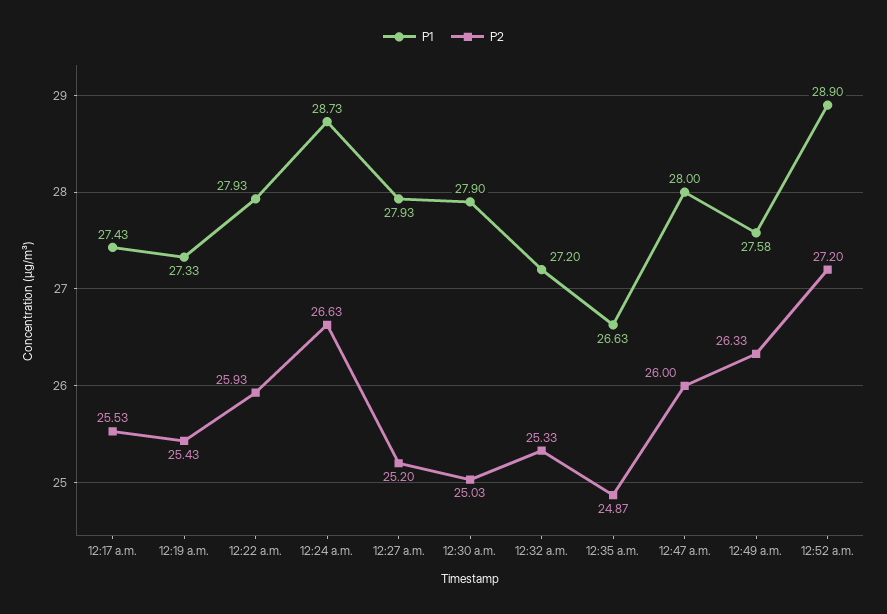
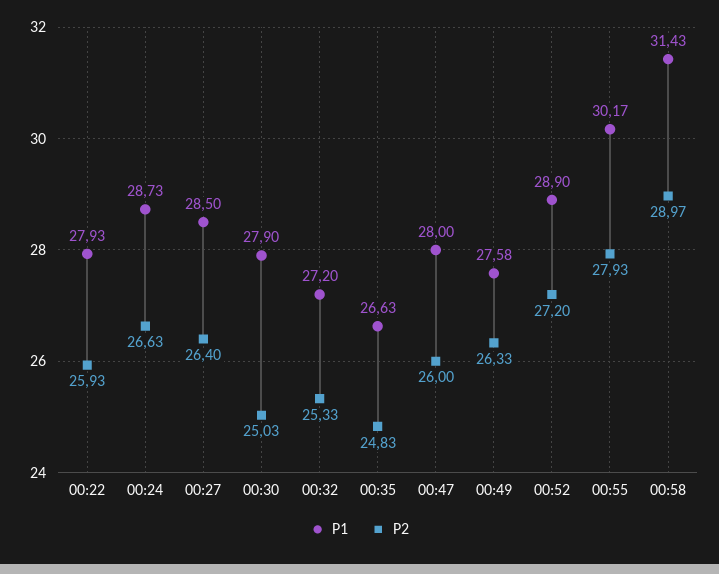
P1, 12:17 a.m.: 27.43 -> none
P2, 12:17 a.m.: 25.53 -> none
P1, 12:19 a.m.: 27.33 -> none
P2, 12:19 a.m.: 25.43 -> none
P1, 12:27 a.m.: 27.93 -> 28.5
P2, 12:27 a.m.: 25.2 -> 26.4
P2, 12:35 a.m.: 24.87 -> 24.83
P1, 00:55: none -> 30.17
P2, 00:55: none -> 27.93
P1, 00:58: none -> 31.43
P2, 00:58: none -> 28.97

